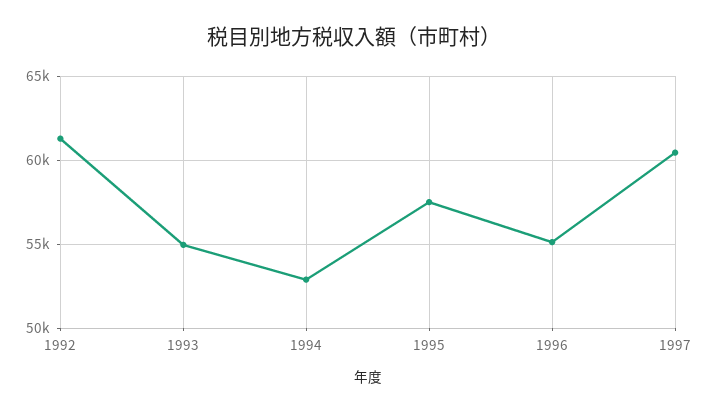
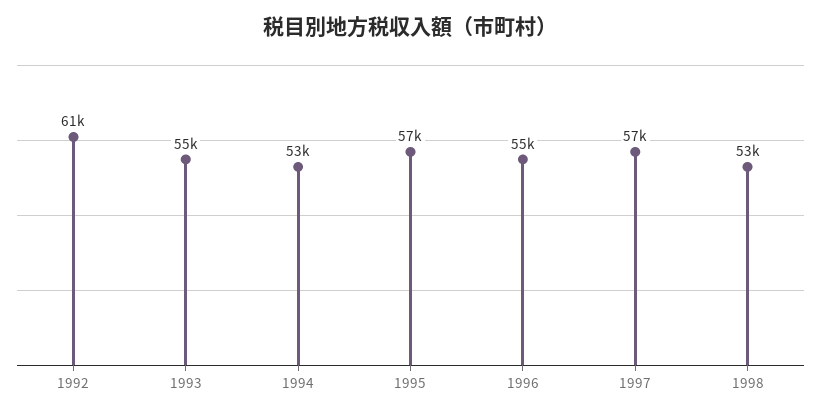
1997: 60500 -> 57000
1998: none -> 53000

